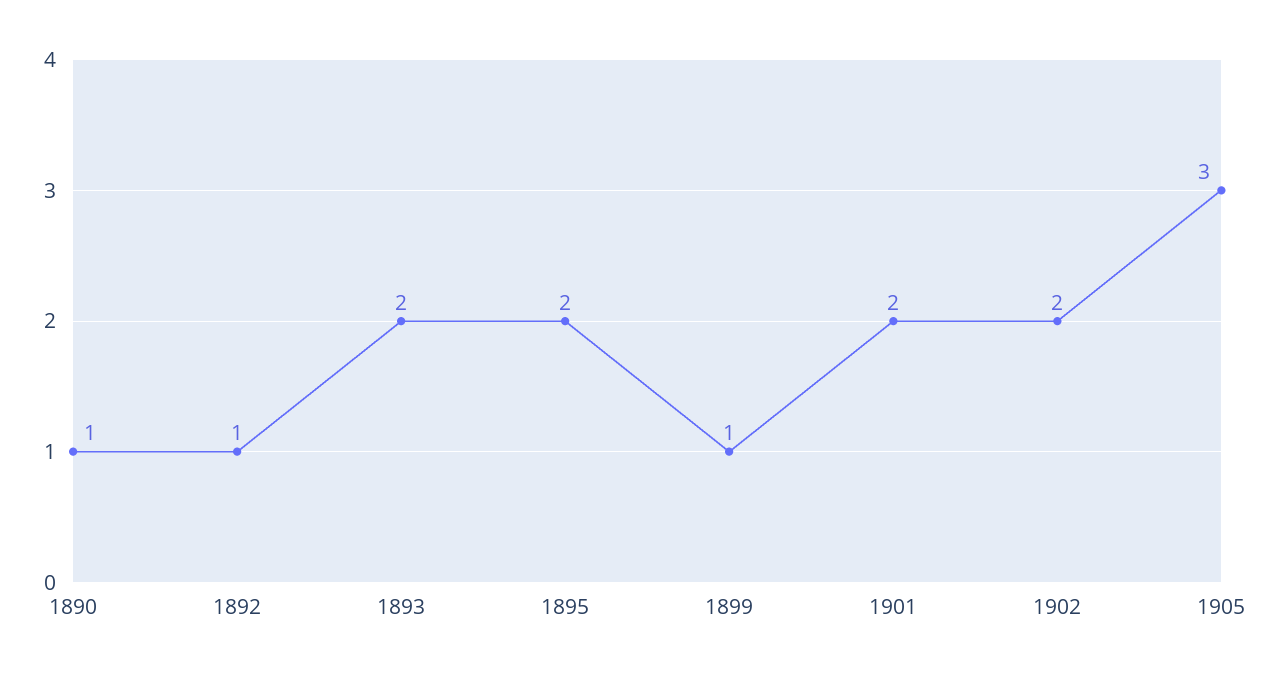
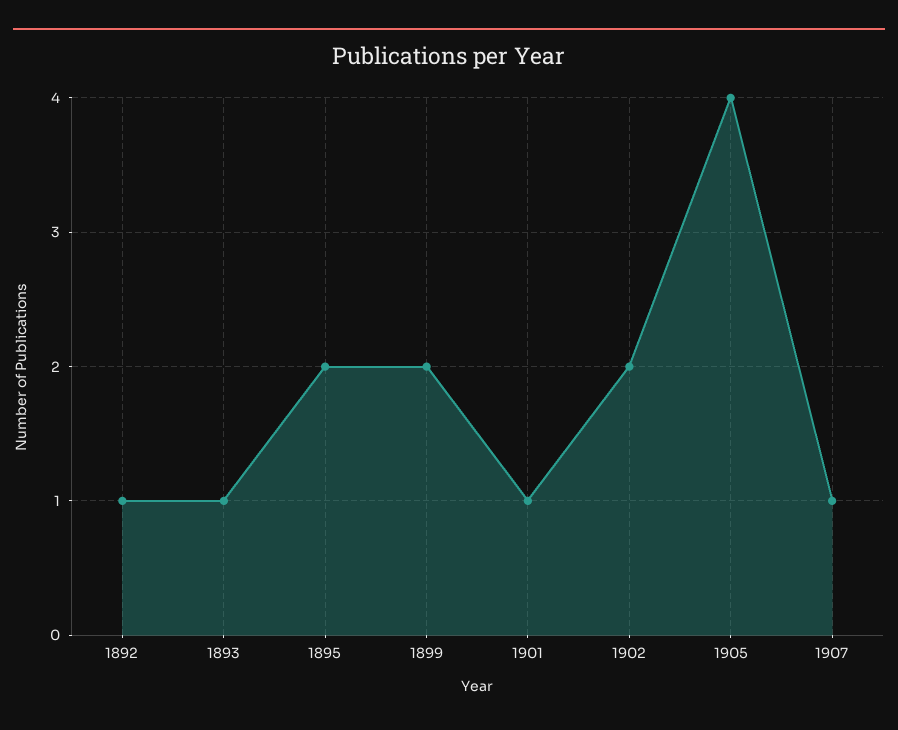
1890: 1 -> none
1893: 2 -> 1
1899: 1 -> 2
1901: 2 -> 1
1905: 3 -> 4
1907: none -> 1

